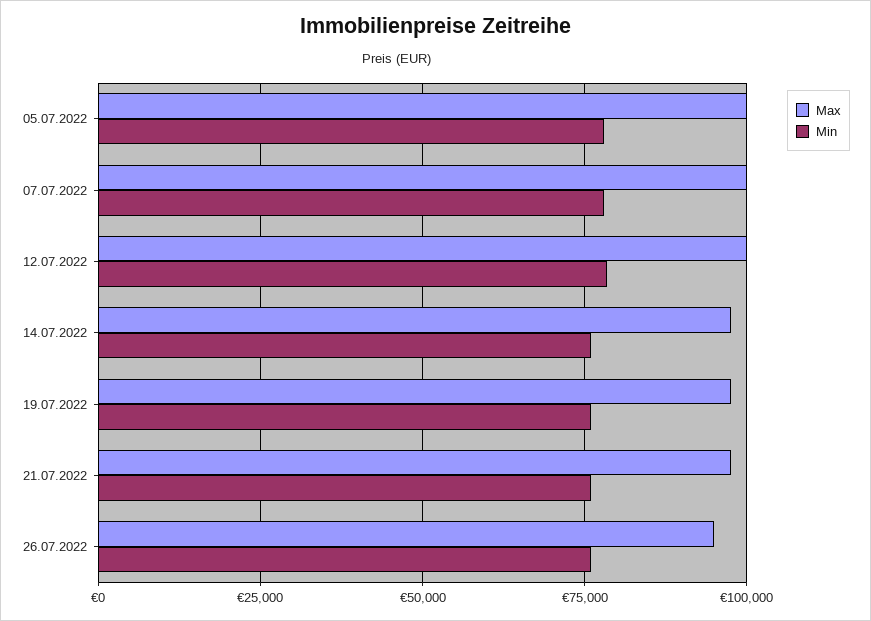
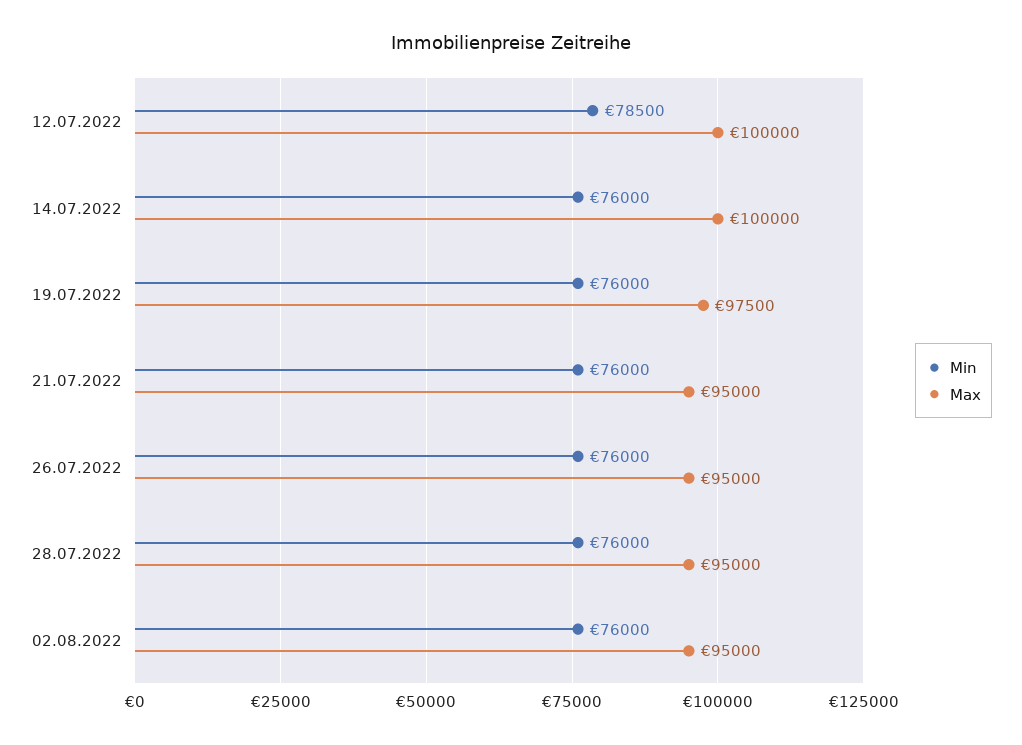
Max, 05.07.2022: 100000 -> none
Min, 05.07.2022: 77500 -> none
Max, 07.07.2022: 100000 -> none
Min, 07.07.2022: 77500 -> none
Max, 14.07.2022: 97500 -> 100000
Max, 21.07.2022: 97500 -> 95000
Min, 28.07.2022: none -> 76000
Max, 28.07.2022: none -> 95000
Min, 02.08.2022: none -> 76000
Max, 02.08.2022: none -> 95000

